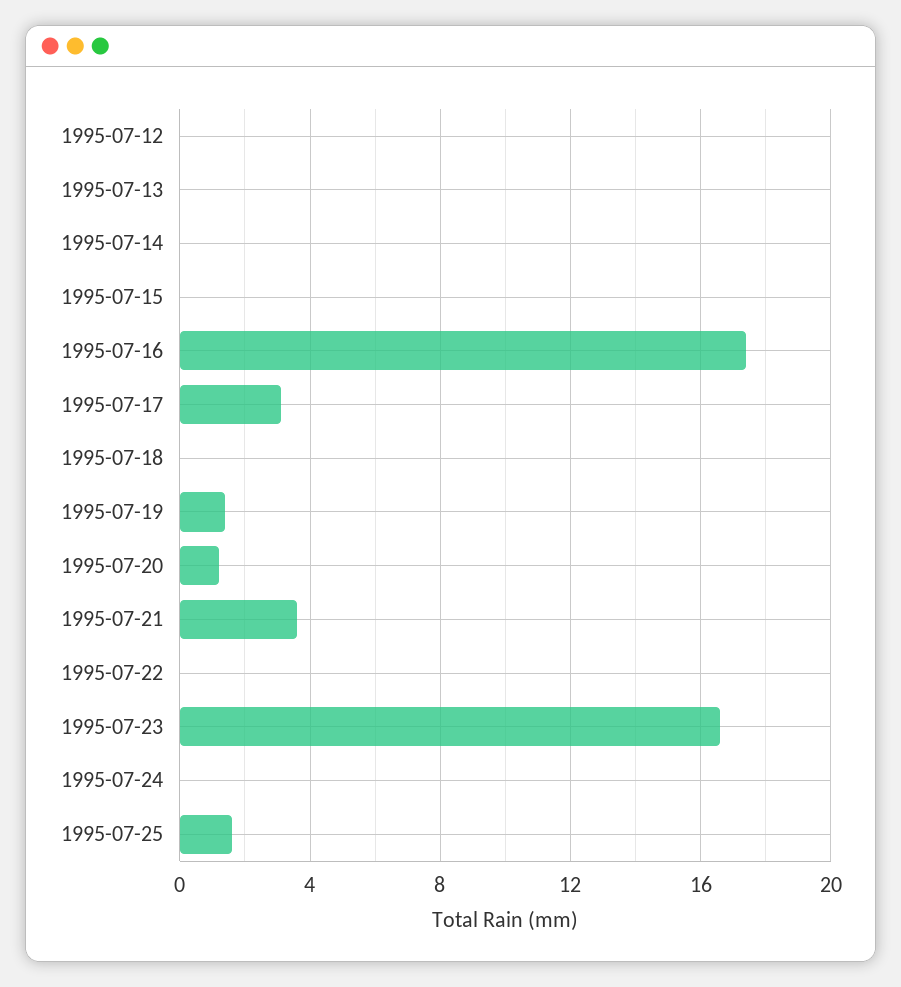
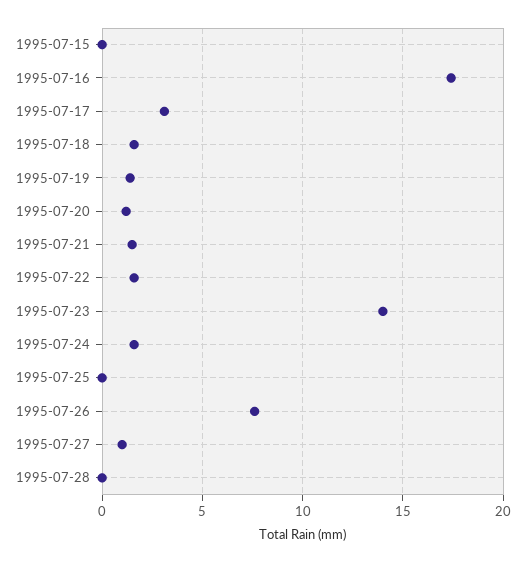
1995-07-12: 0 -> none
1995-07-13: 0 -> none
1995-07-14: 0 -> none
1995-07-18: 0 -> 1.5
1995-07-21: 3.5 -> 1.5
1995-07-22: 0 -> 1.5
1995-07-23: 16.5 -> 14
1995-07-24: 0 -> 1.5
1995-07-25: 1.5 -> 0
1995-07-26: none -> 7.5
1995-07-27: none -> 1
1995-07-28: none -> 0

